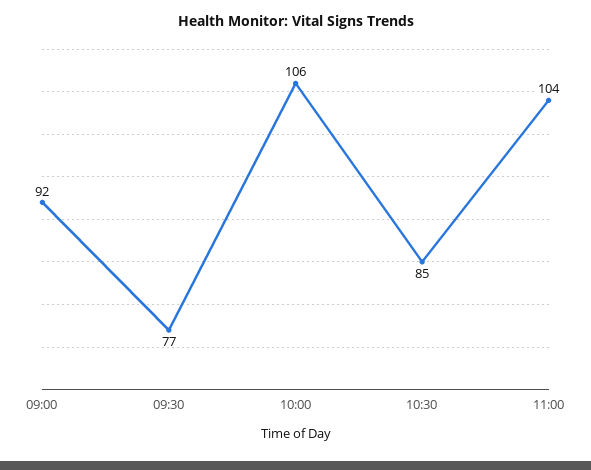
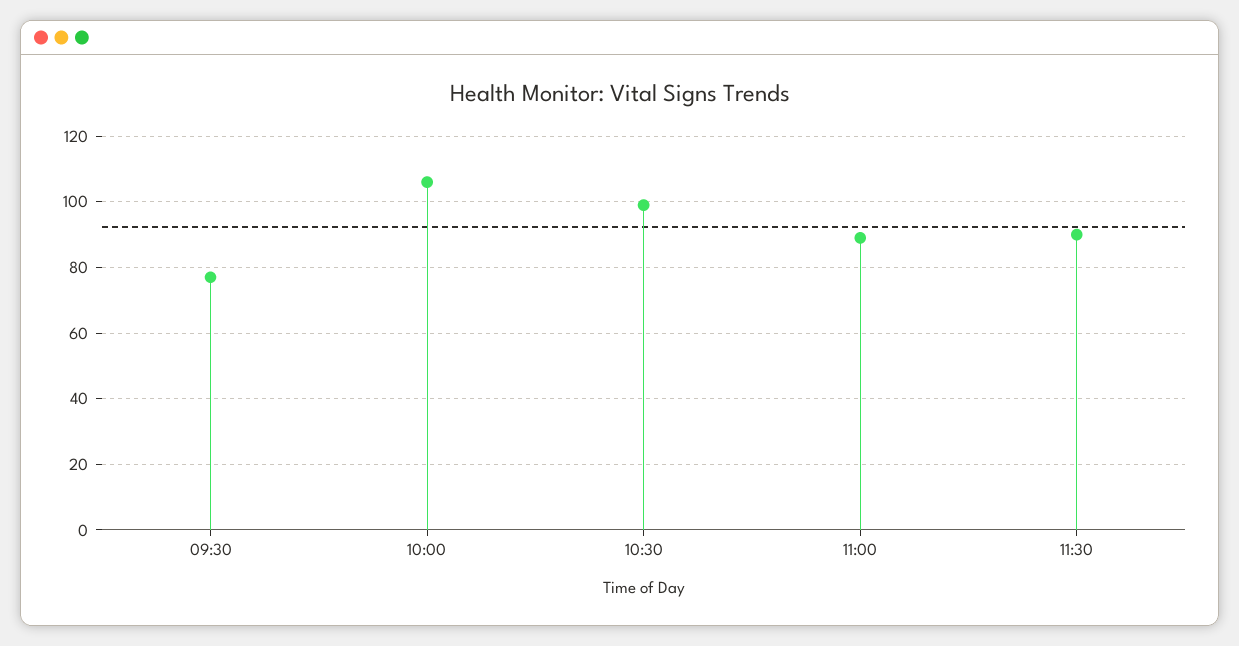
09:00: 92 -> none
10:30: 85 -> 100
11:00: 104 -> 90
11:30: none -> 90

